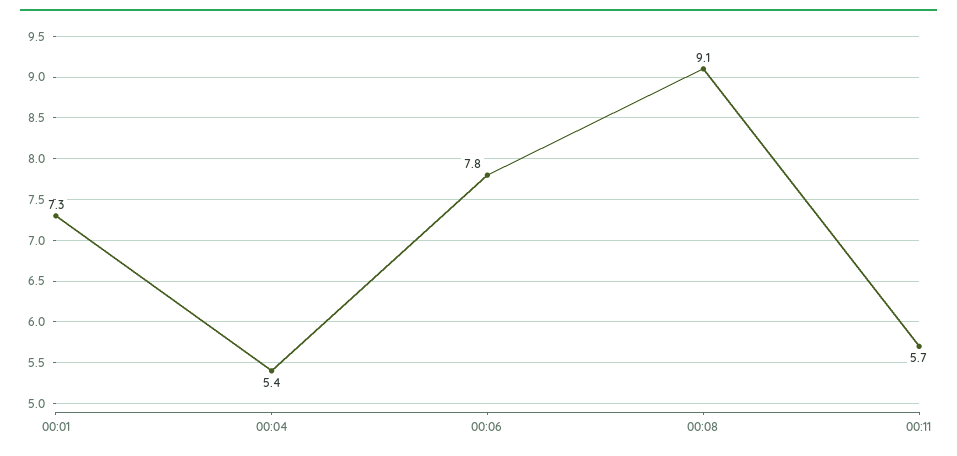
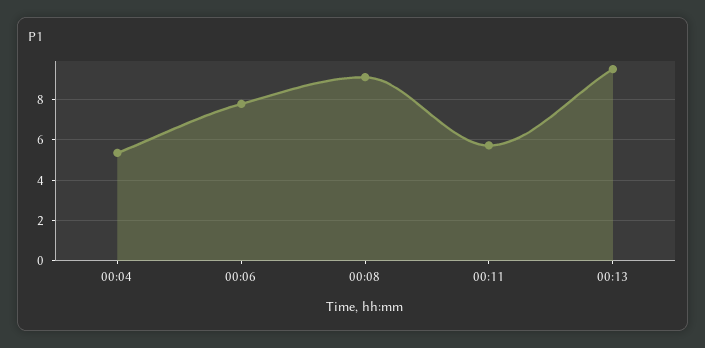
00:01: 7.3 -> none
00:13: none -> 9.5

